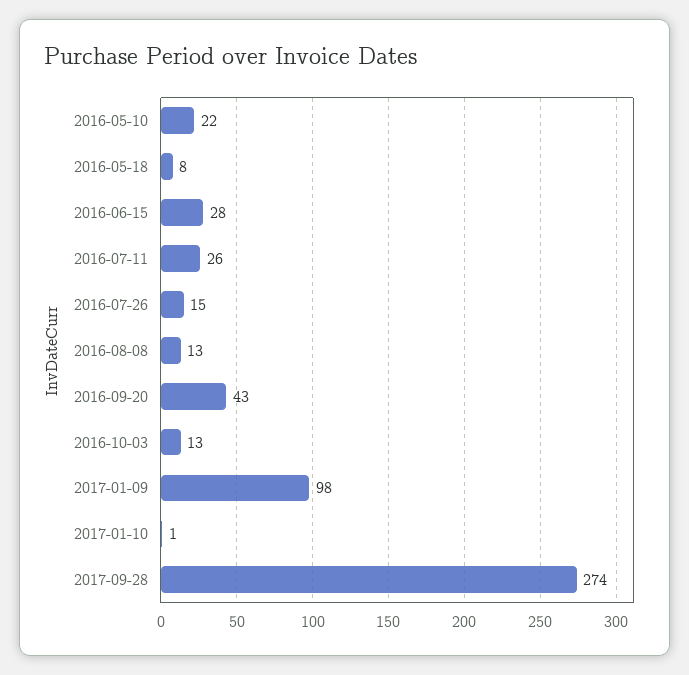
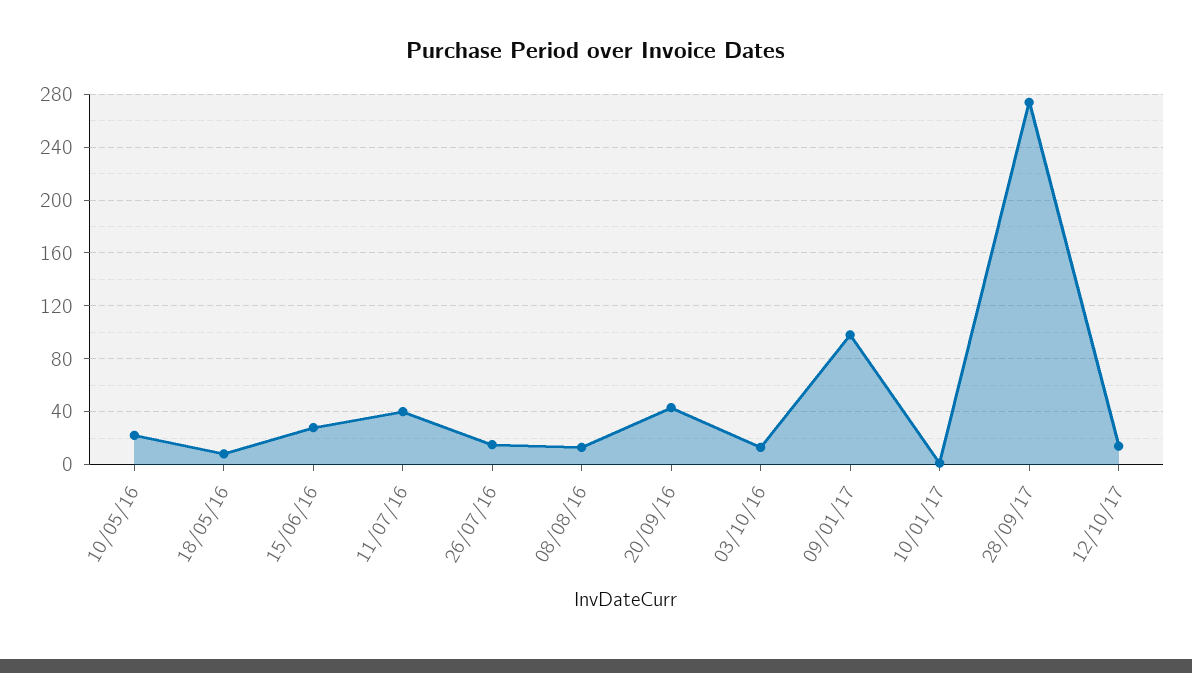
2016-07-11: 26 -> 40
12/10/17: none -> 15

